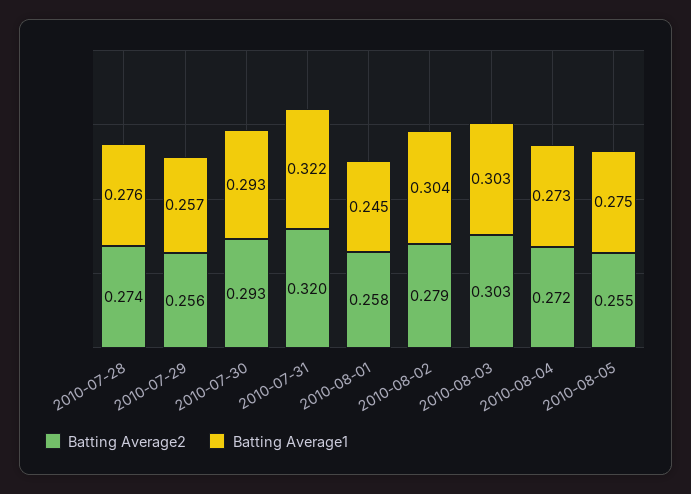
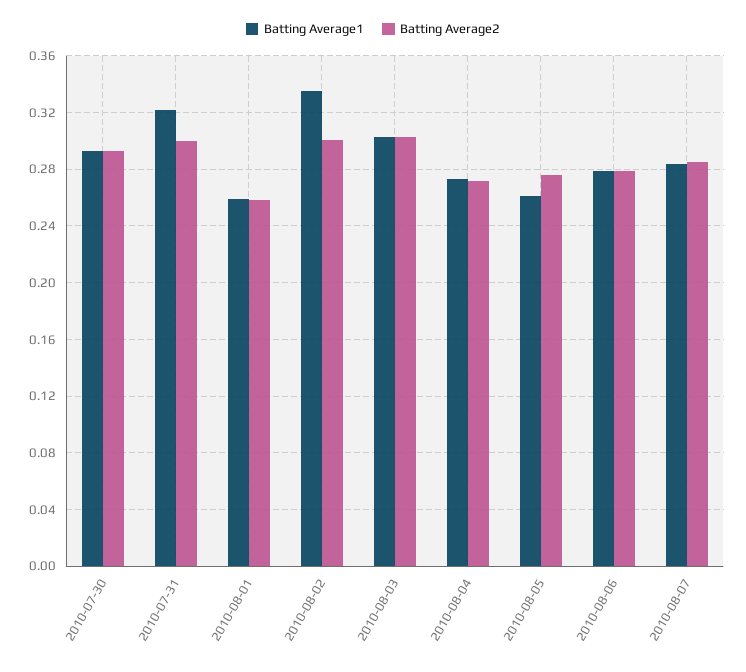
Batting Average2, 2010-07-28: 0.274 -> none
Batting Average1, 2010-07-28: 0.276 -> none
Batting Average2, 2010-07-29: 0.256 -> none
Batting Average1, 2010-07-29: 0.257 -> none
Batting Average2, 2010-07-31: 0.32 -> 0.3
Batting Average1, 2010-08-01: 0.245 -> 0.26
Batting Average2, 2010-08-02: 0.279 -> 0.3
Batting Average1, 2010-08-02: 0.304 -> 0.335
Batting Average2, 2010-08-05: 0.255 -> 0.275
Batting Average1, 2010-08-05: 0.275 -> 0.26
Batting Average1, 2010-08-06: none -> 0.28
Batting Average2, 2010-08-06: none -> 0.28
Batting Average1, 2010-08-07: none -> 0.285
Batting Average2, 2010-08-07: none -> 0.285

